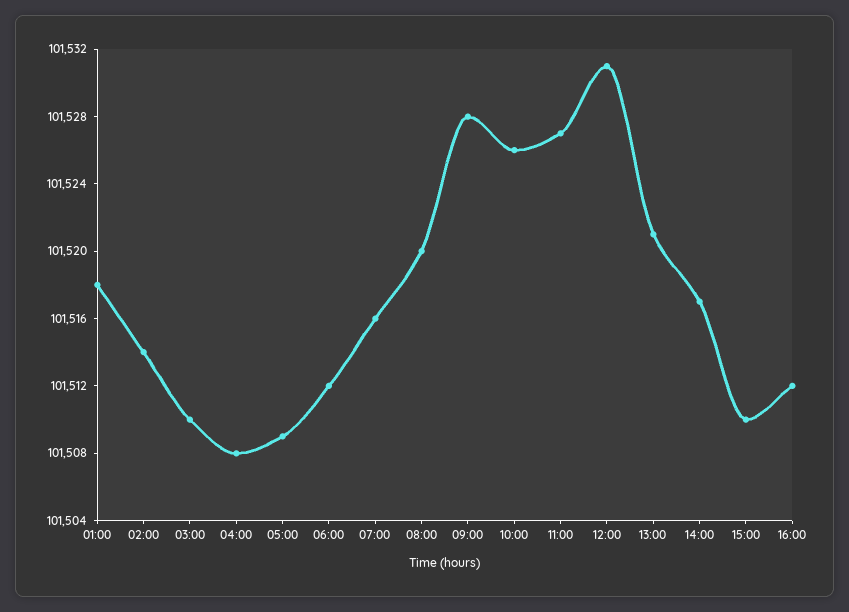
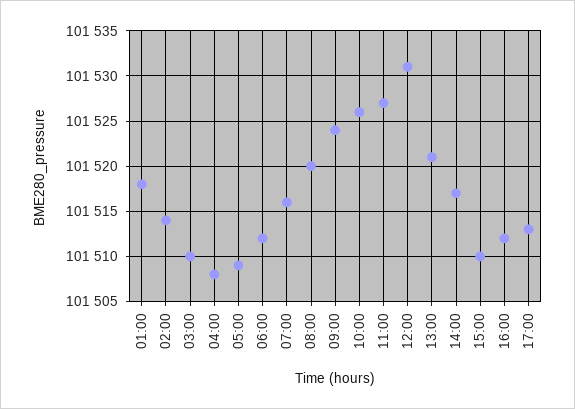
09:00: 101528 -> 101524
17:00: none -> 101513

